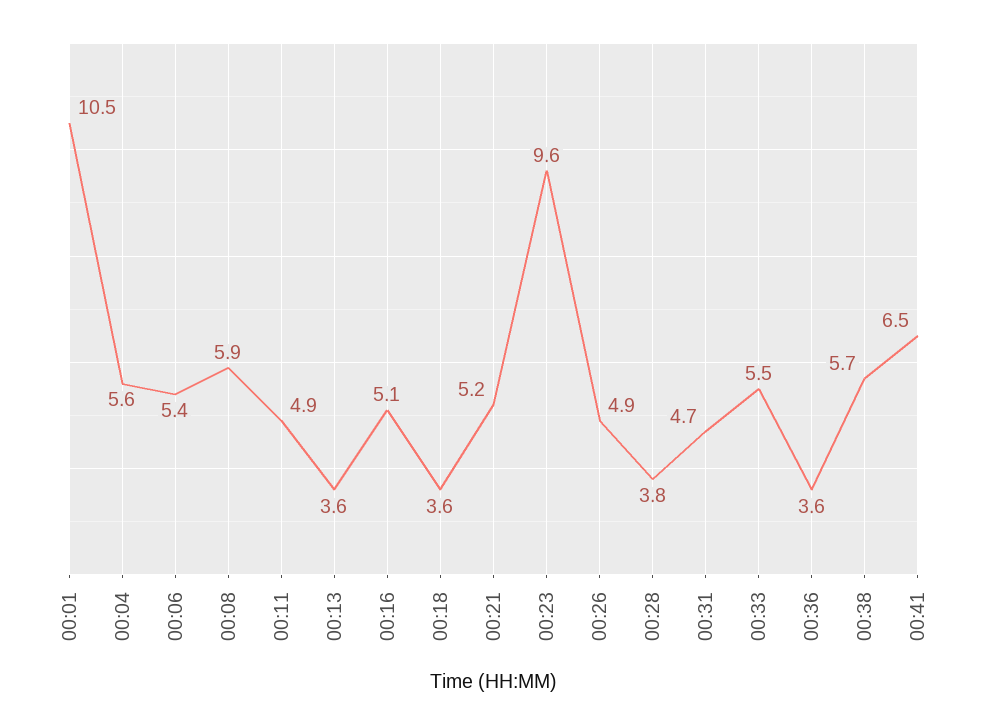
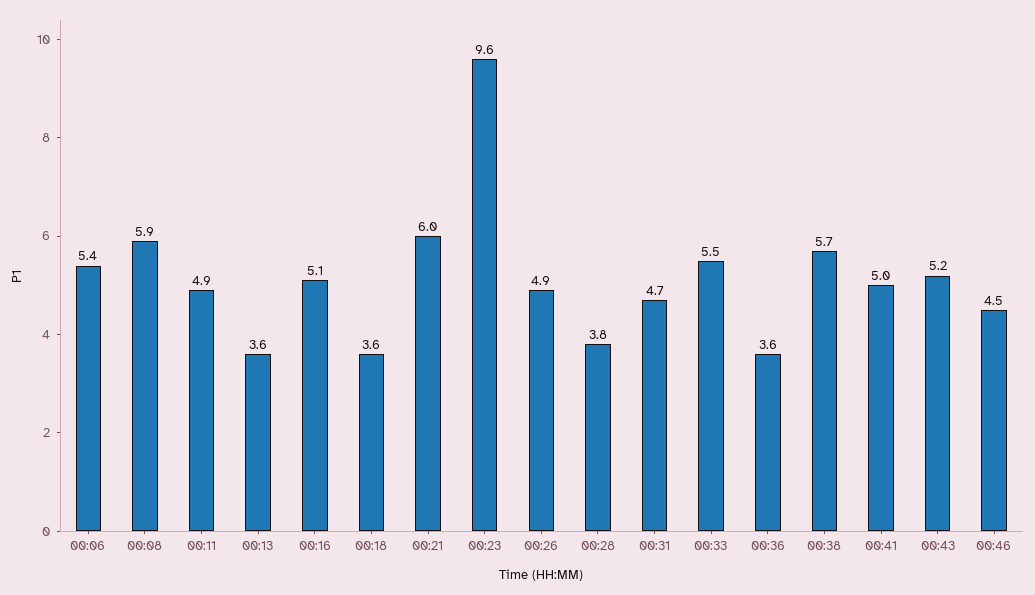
00:01: 10.5 -> none
00:04: 5.6 -> none
00:21: 5.2 -> 6
00:41: 6.5 -> 5
00:43: none -> 5.2
00:46: none -> 4.5

